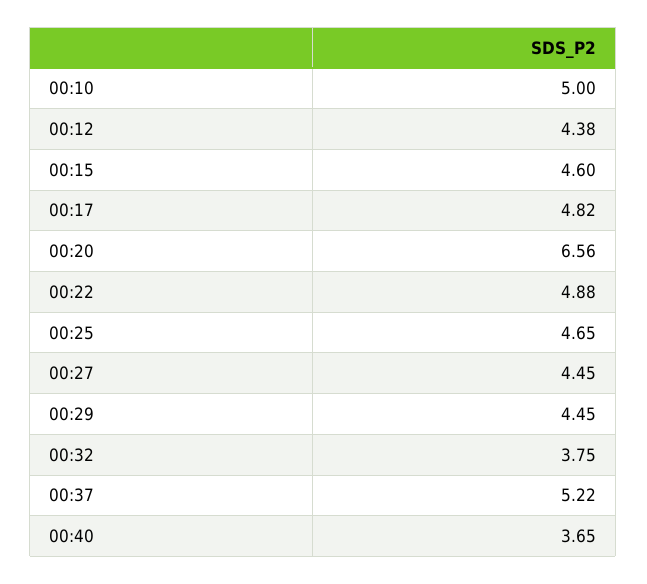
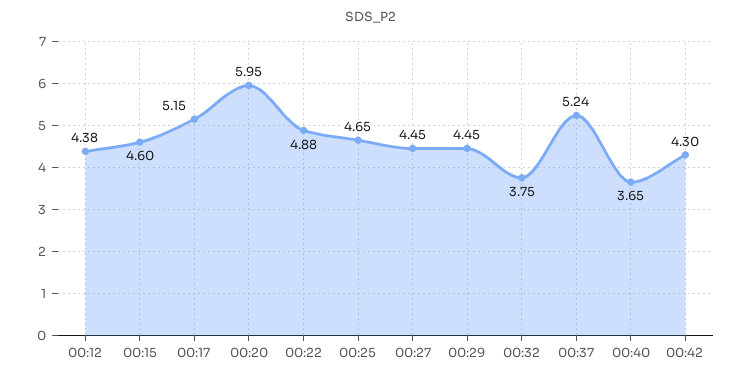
00:10: 5 -> none
00:17: 4.82 -> 5.15
00:20: 6.56 -> 5.95
00:37: 5.22 -> 5.24
00:42: none -> 4.3

